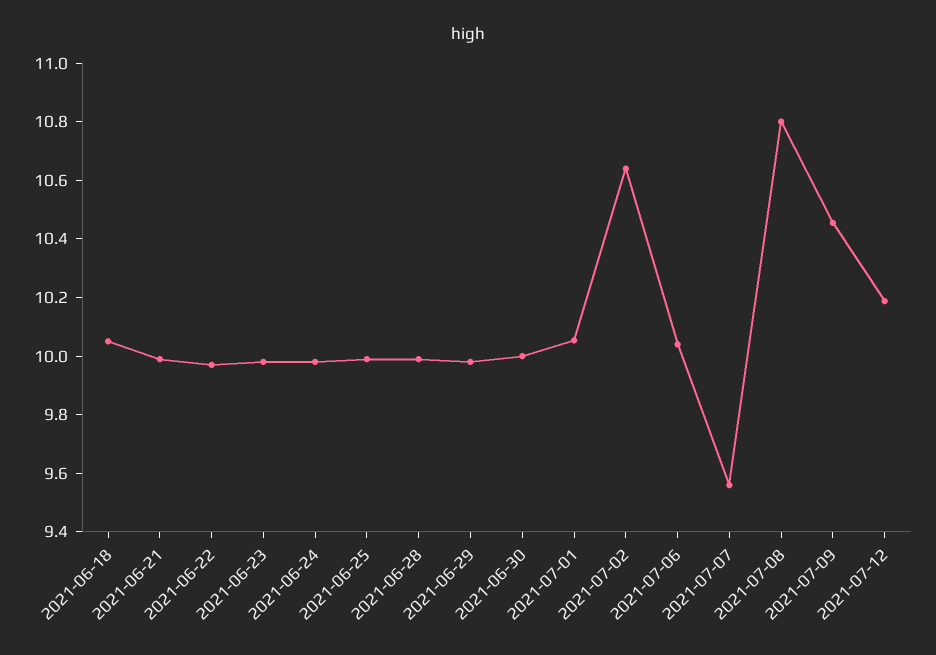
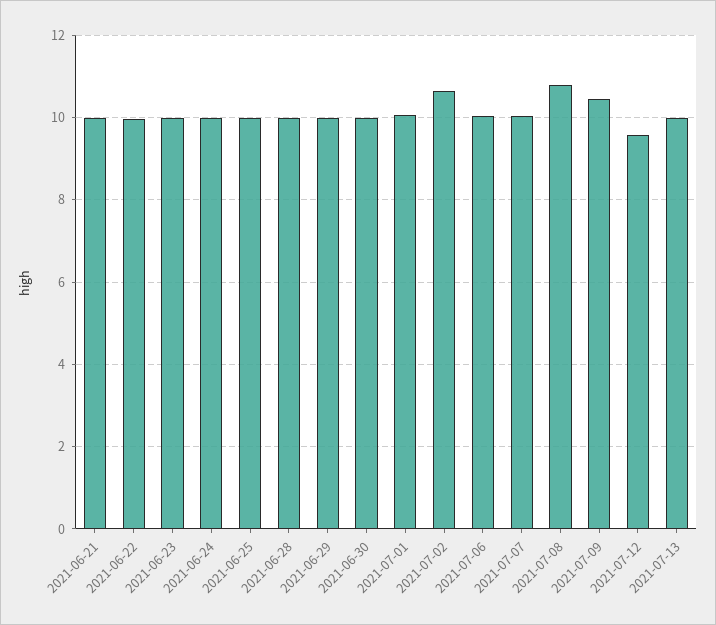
2021-06-18: 10.05 -> none
2021-07-07: 9.55 -> 10
2021-07-12: 10.2 -> 9.6
2021-07-13: none -> 10

